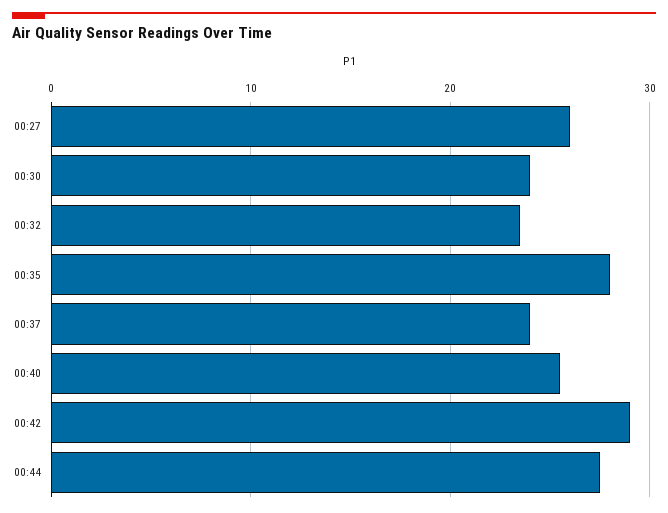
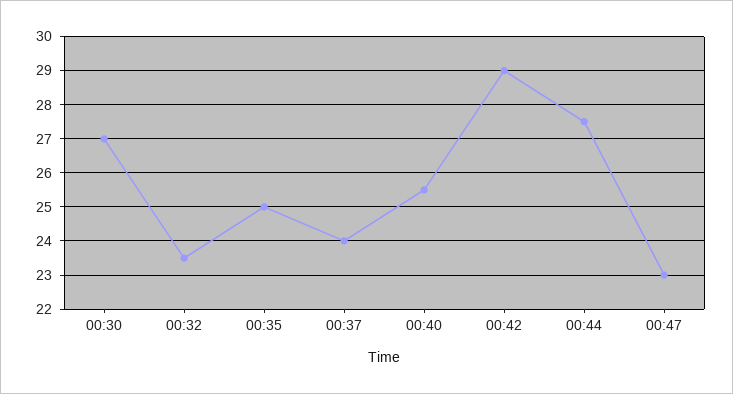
00:27: 26 -> none
00:30: 24 -> 27
00:35: 28 -> 25
00:47: none -> 23

